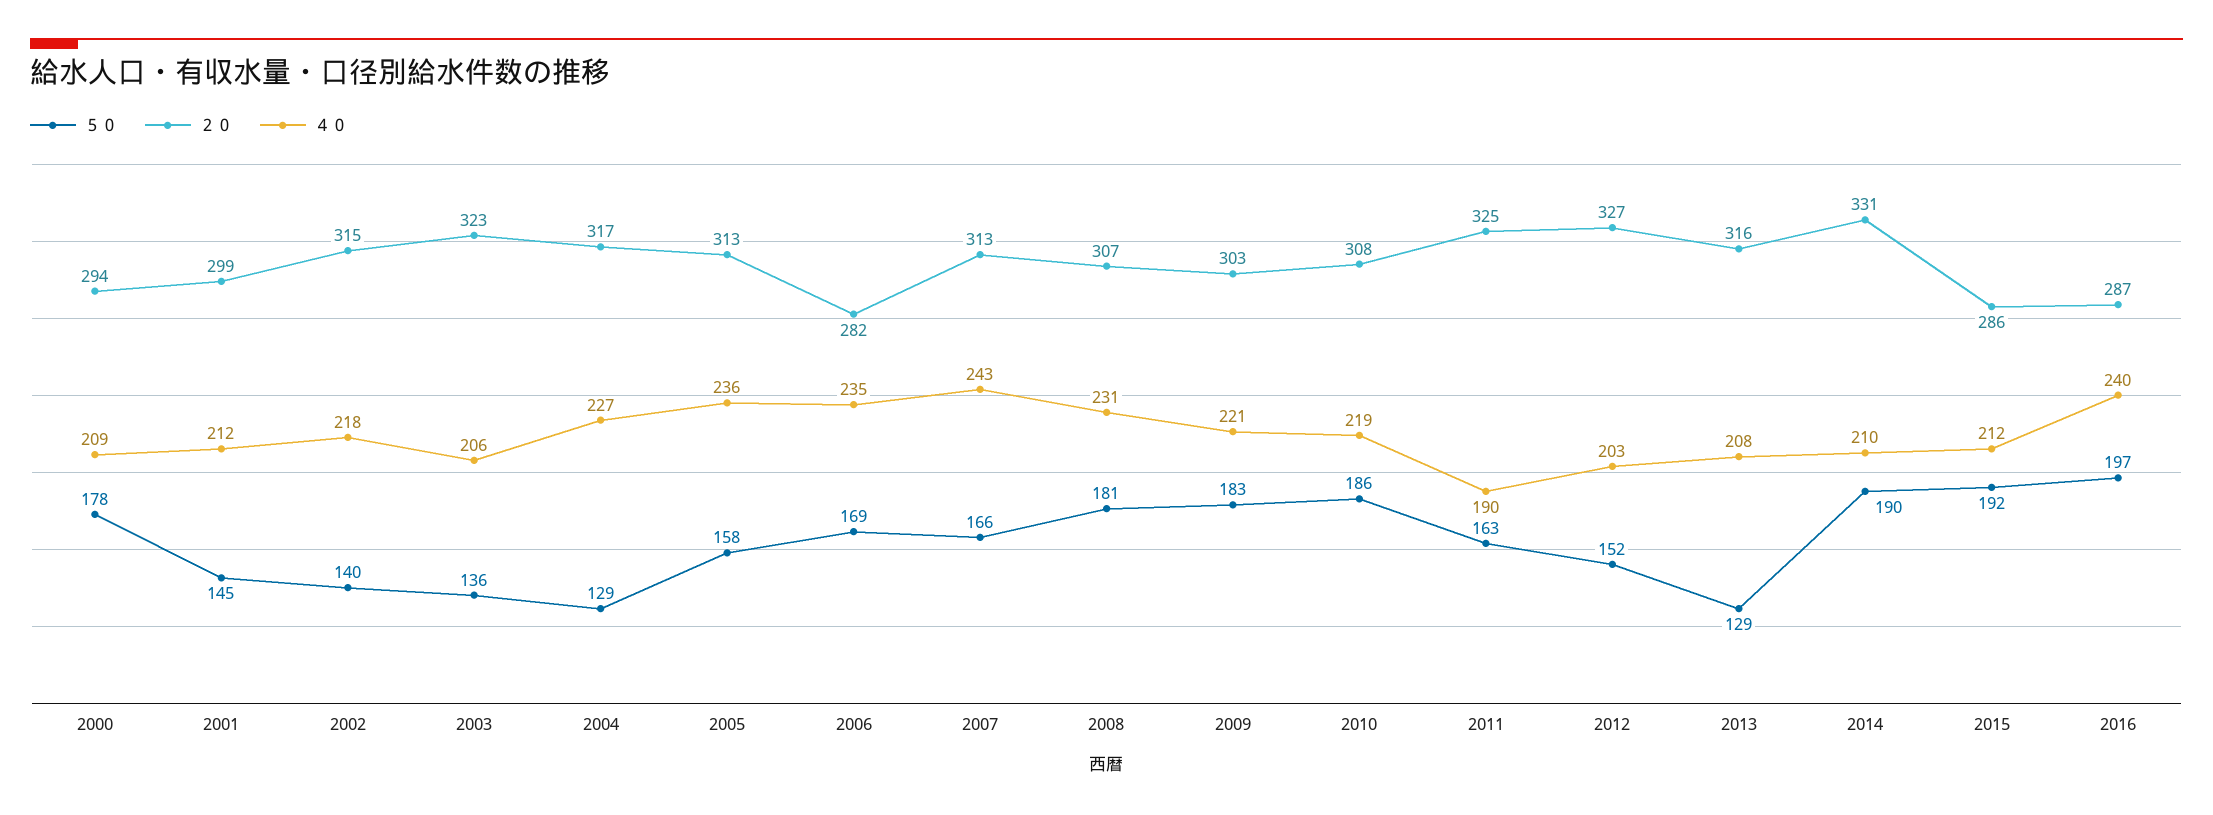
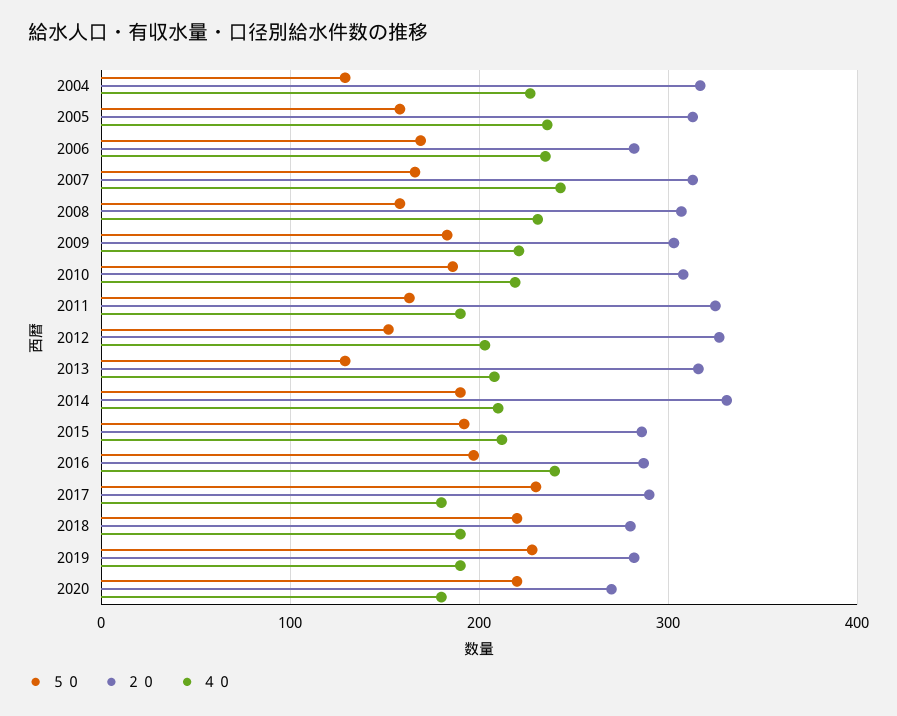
５０, 2000: 178 -> none
２０, 2000: 294 -> none
４０, 2000: 209 -> none
５０, 2001: 145 -> none
２０, 2001: 299 -> none
４０, 2001: 212 -> none
５０, 2002: 140 -> none
２０, 2002: 315 -> none
４０, 2002: 218 -> none
５０, 2003: 136 -> none
２０, 2003: 323 -> none
４０, 2003: 206 -> none
５０, 2008: 181 -> 160
５０, 2017: none -> 230
２０, 2017: none -> 290
４０, 2017: none -> 180
５０, 2018: none -> 220
２０, 2018: none -> 280
４０, 2018: none -> 190
５０, 2019: none -> 230
２０, 2019: none -> 280
４０, 2019: none -> 190
５０, 2020: none -> 220
２０, 2020: none -> 270
４０, 2020: none -> 180

